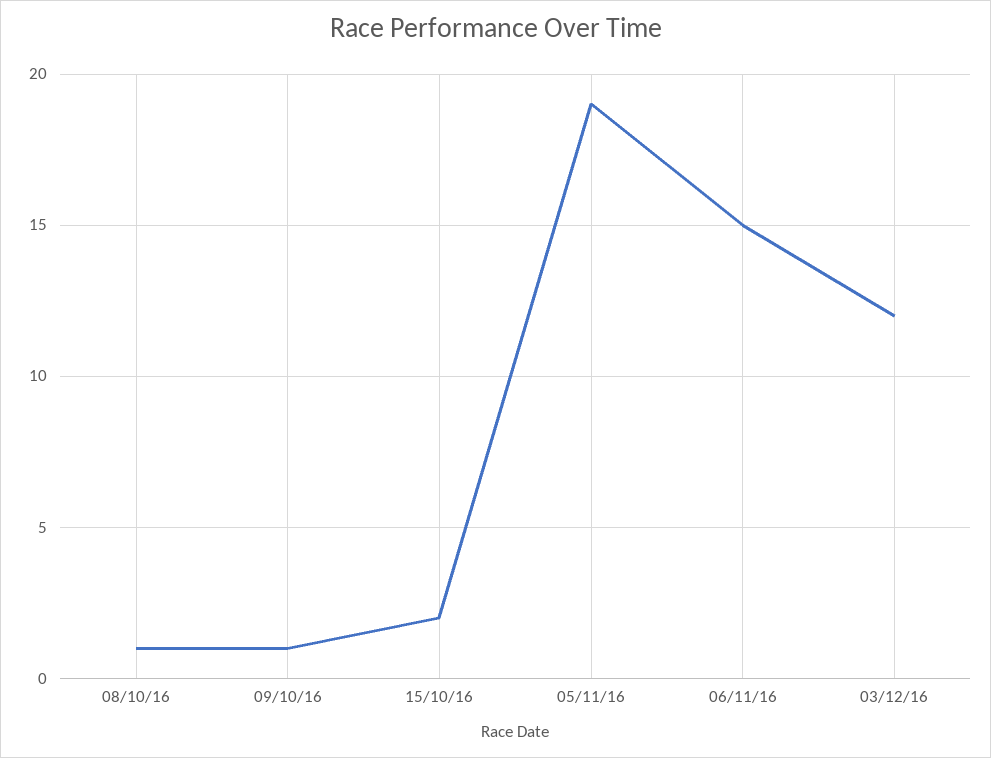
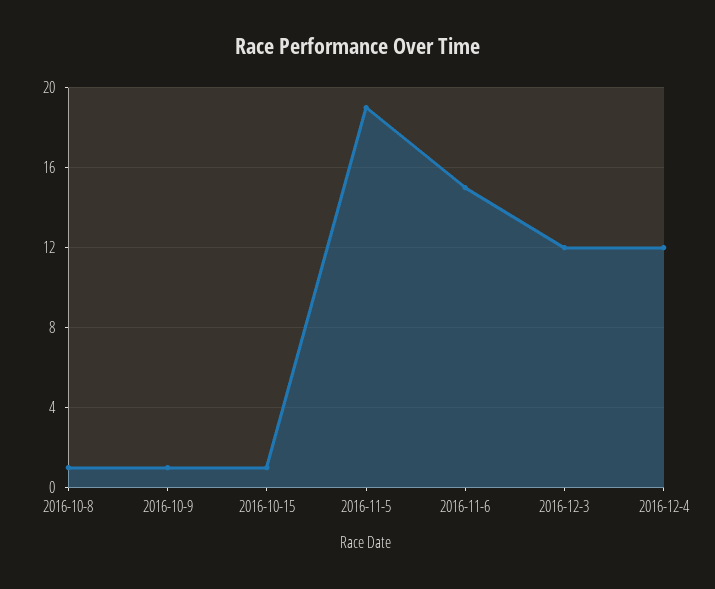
15/10/16: 2 -> 1
2016-12-4: none -> 12

